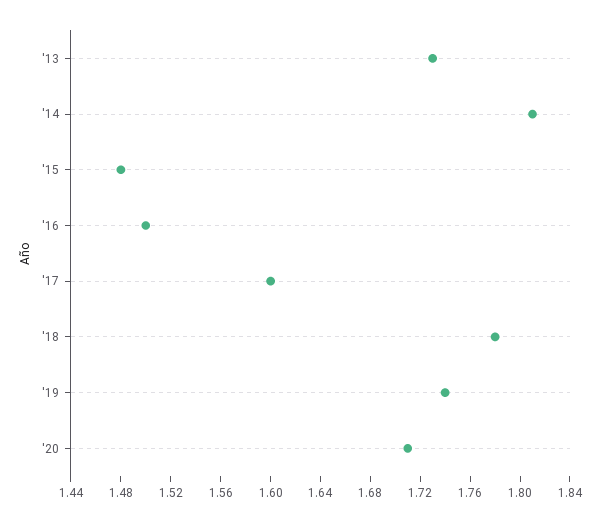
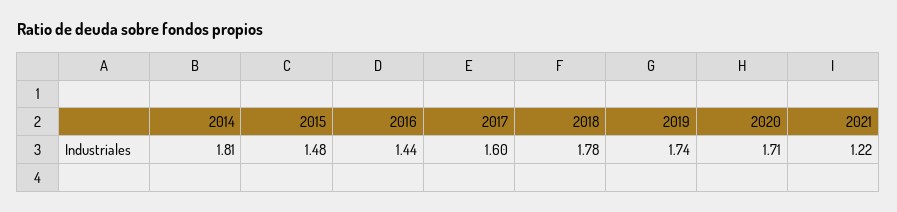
'13: 1.73 -> none
'16: 1.5 -> 1.44
2021: none -> 1.22

